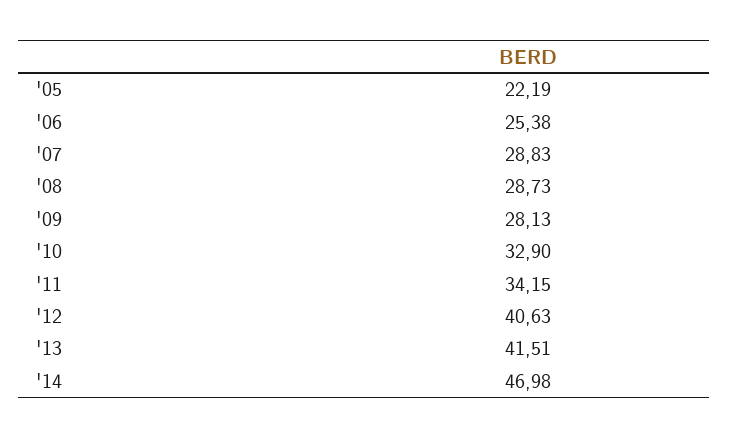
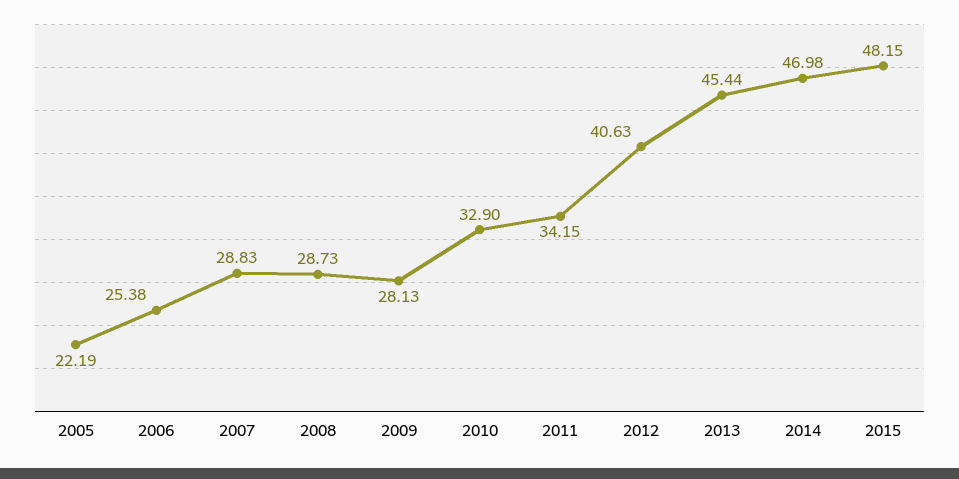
'13: 41.51 -> 45.44
2015: none -> 48.15

